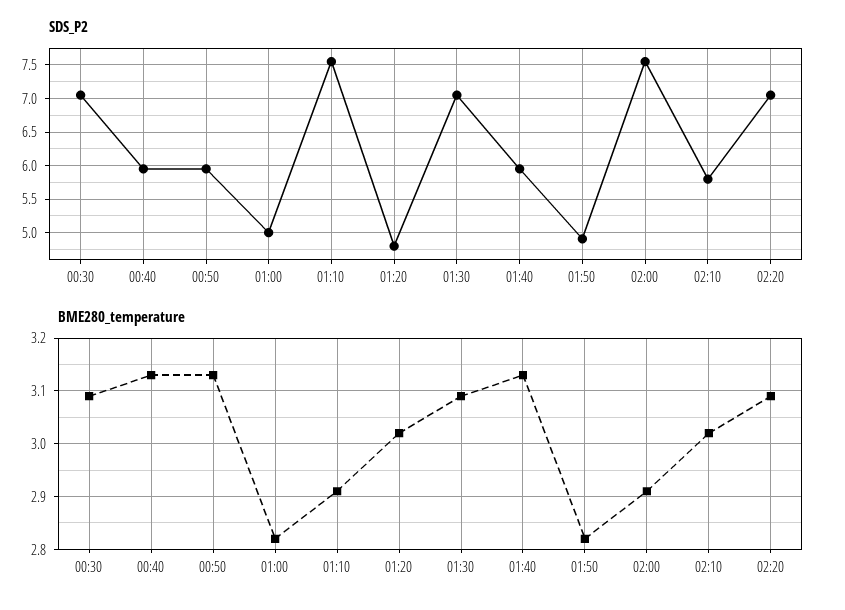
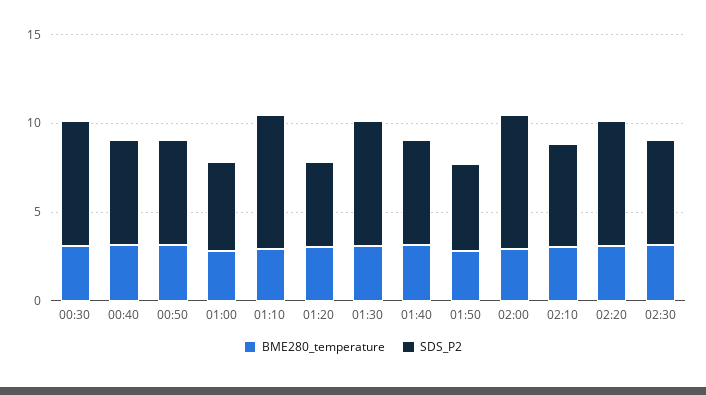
BME280_temperature, 02:30: none -> 3
SDS_P2, 02:30: none -> 6

